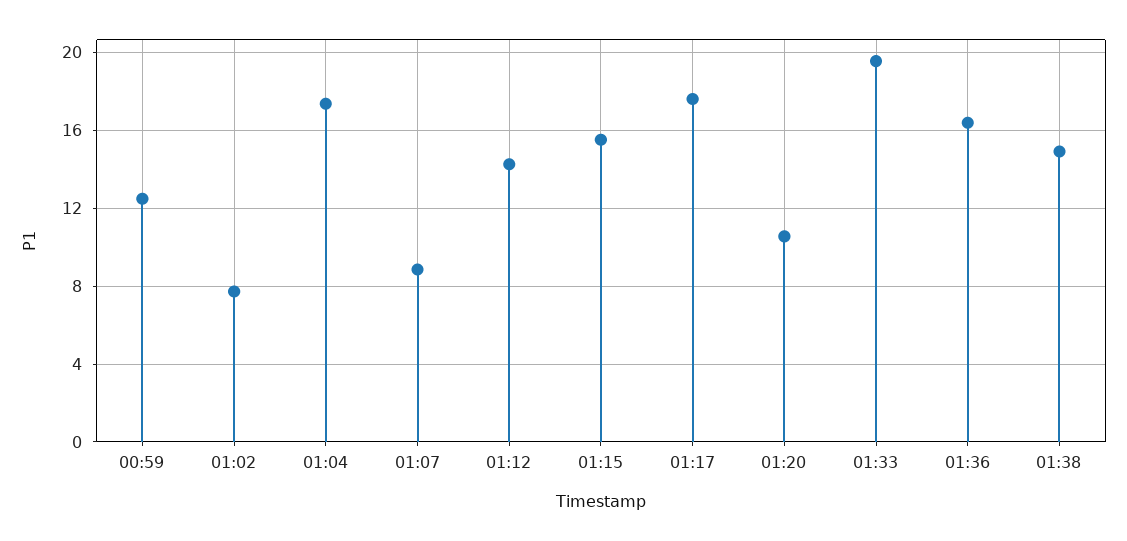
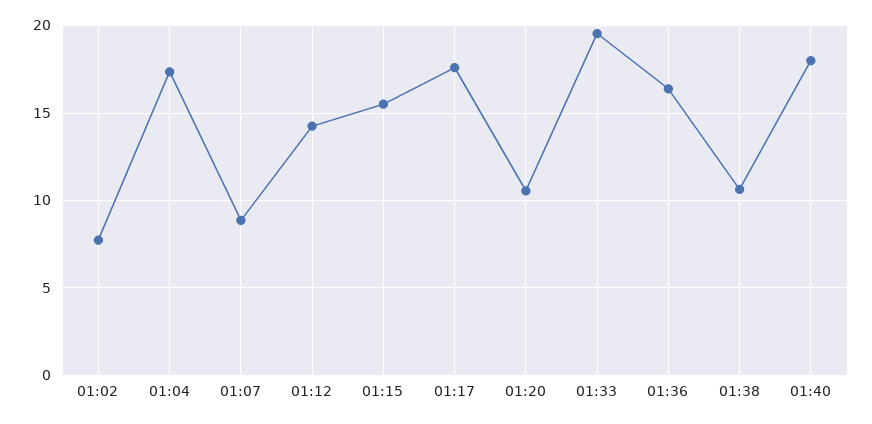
00:59: 12.5 -> none
01:38: 15 -> 10.5
01:40: none -> 18

